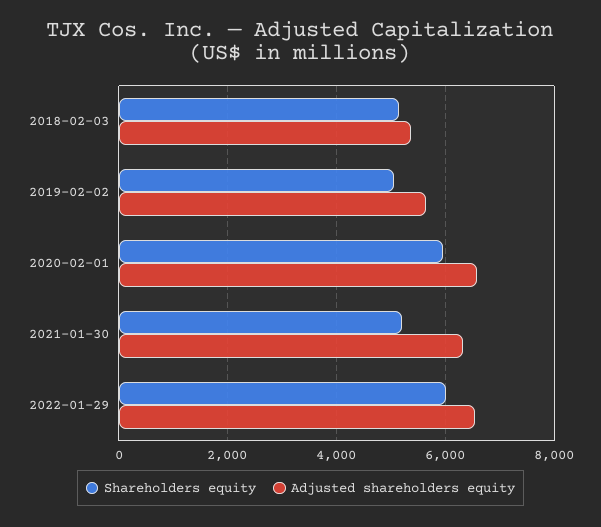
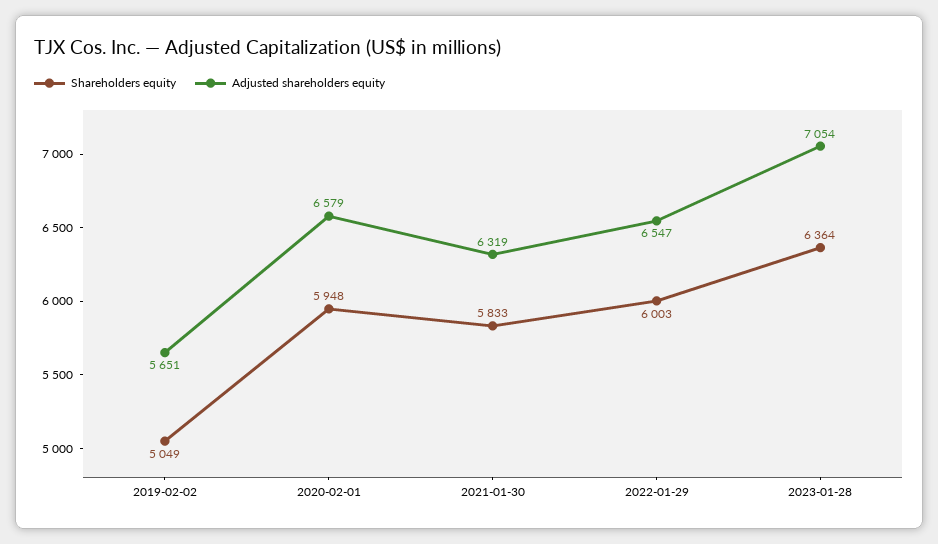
Shareholders equity, 2018-02-03: 5200 -> none
Adjusted shareholders equity, 2018-02-03: 5400 -> none
Shareholders equity, 2021-01-30: 5200 -> 5833
Shareholders equity, 2023-01-28: none -> 6364
Adjusted shareholders equity, 2023-01-28: none -> 7054

